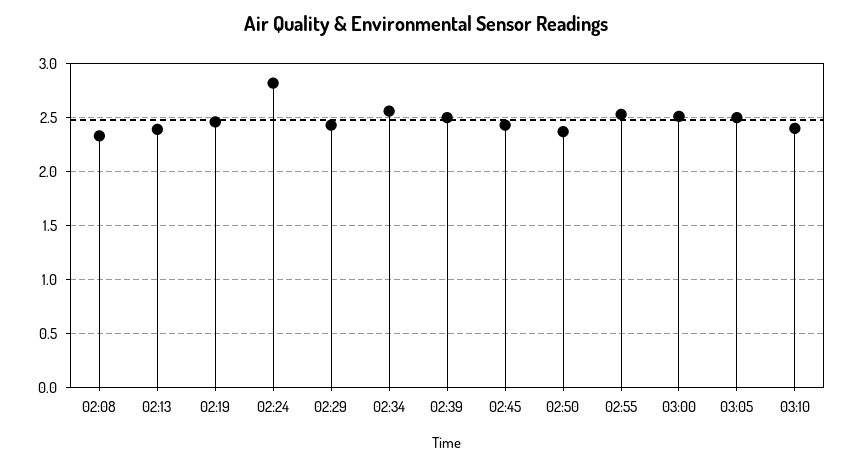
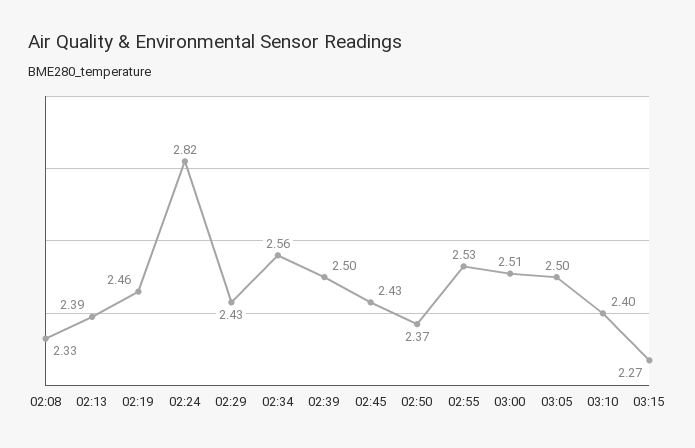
03:15: none -> 2.27

